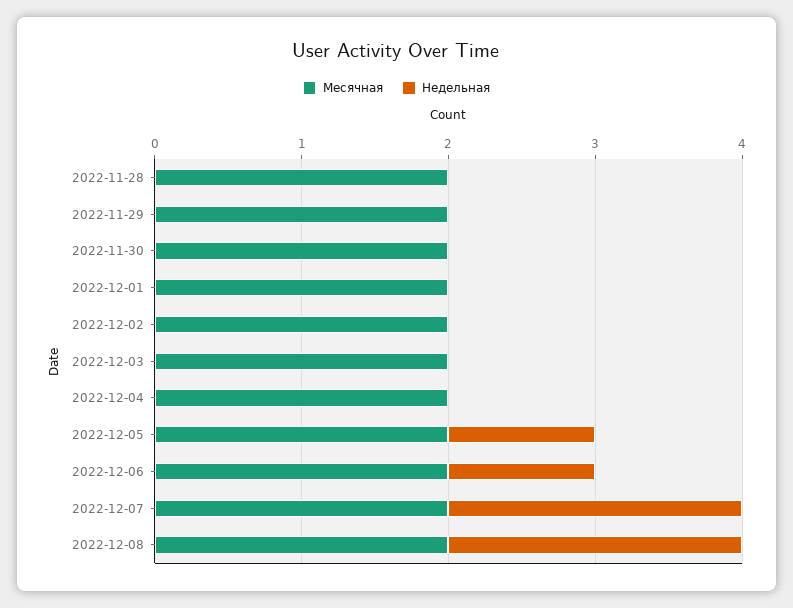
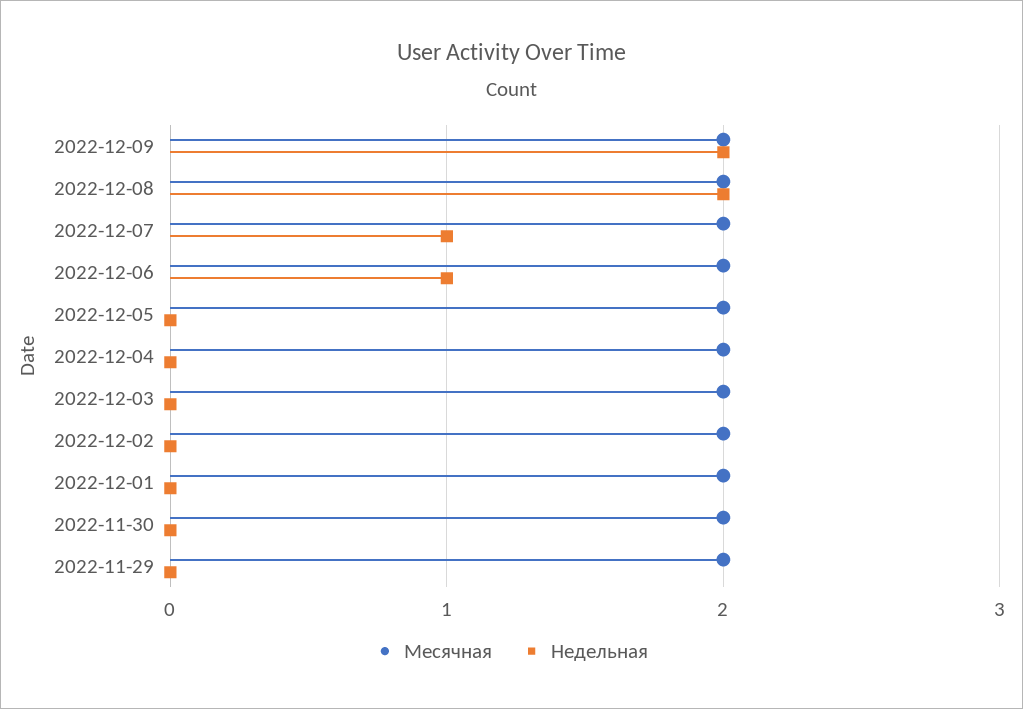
Месячная, 2022-11-28: 2 -> none
Недельная, 2022-11-28: 0 -> none
Недельная, 2022-12-05: 1 -> 0
Недельная, 2022-12-07: 2 -> 1
Месячная, 2022-12-09: none -> 2
Недельная, 2022-12-09: none -> 2

